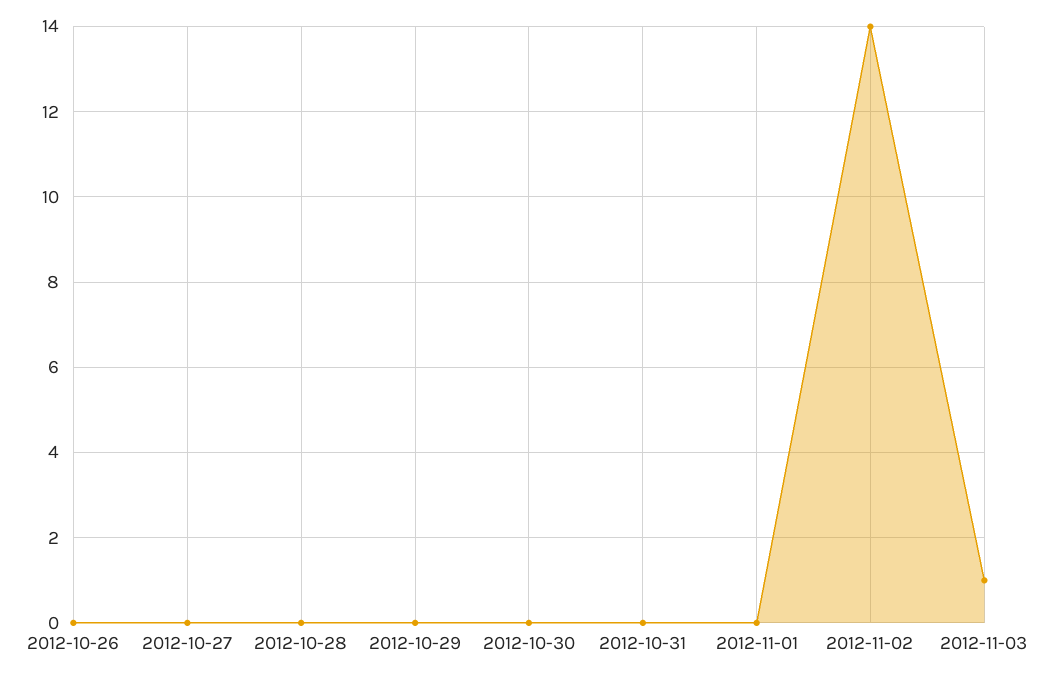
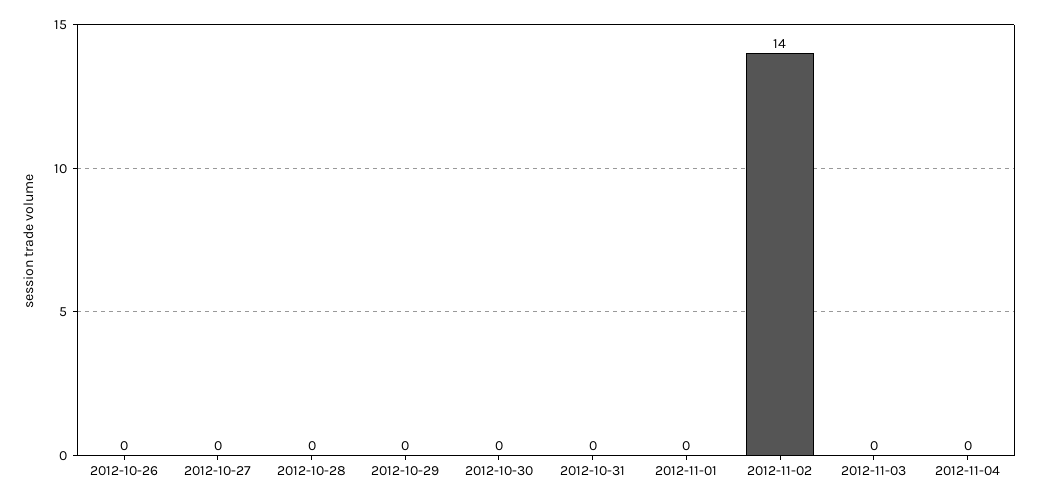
2012-11-03: 1 -> 0
2012-11-04: none -> 0

